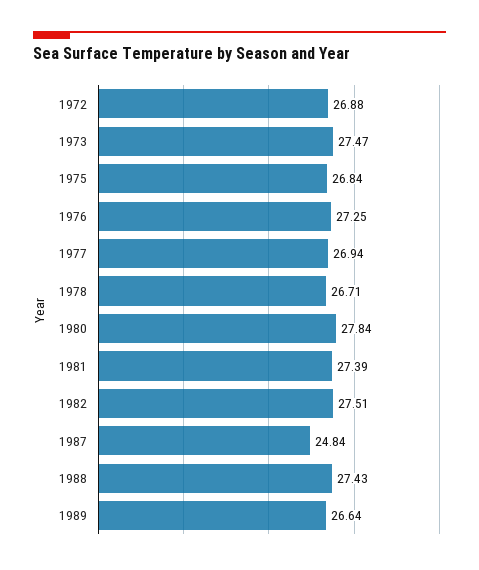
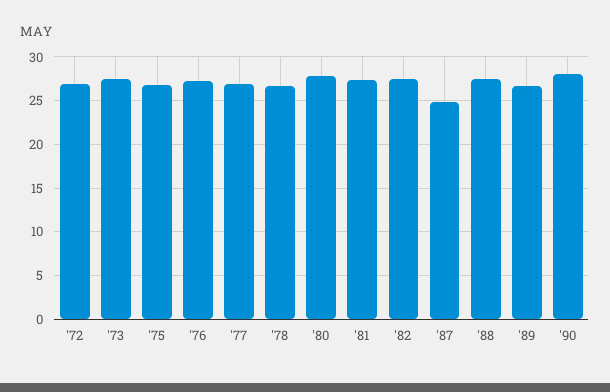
'90: none -> 28

